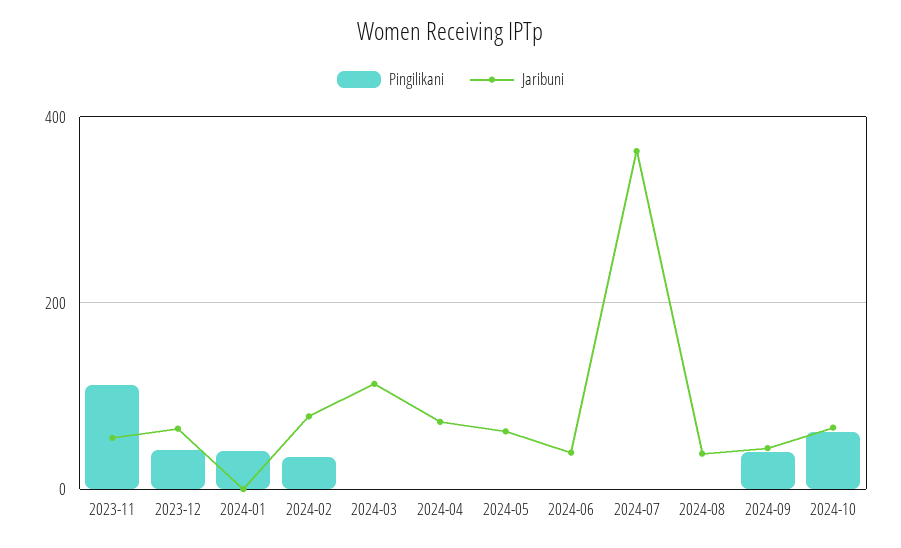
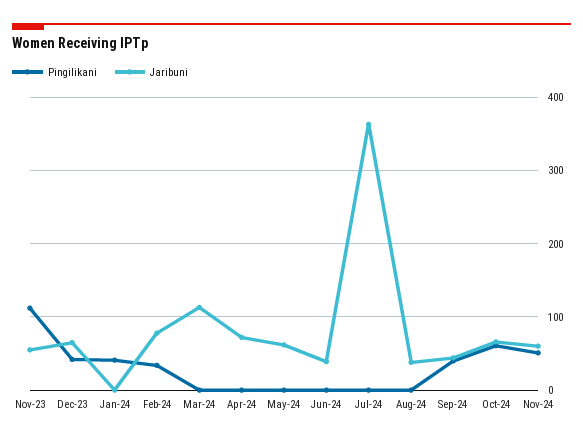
Pingilikani, Nov-24: none -> 50
Jaribuni, Nov-24: none -> 60

